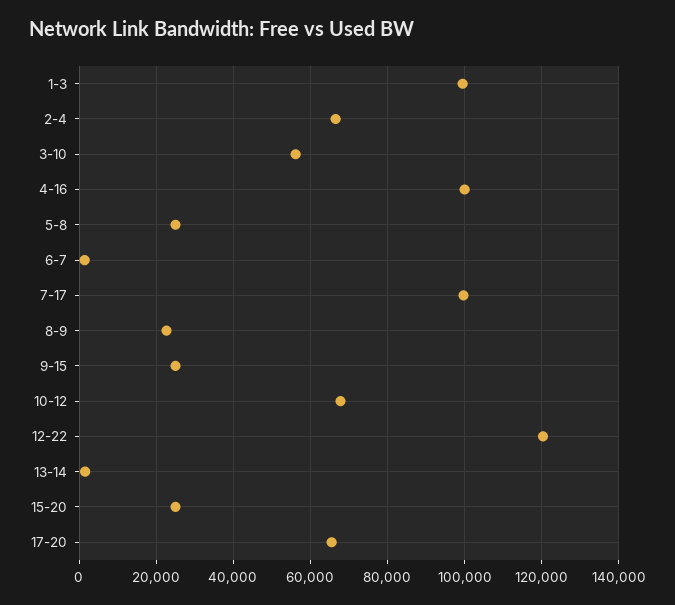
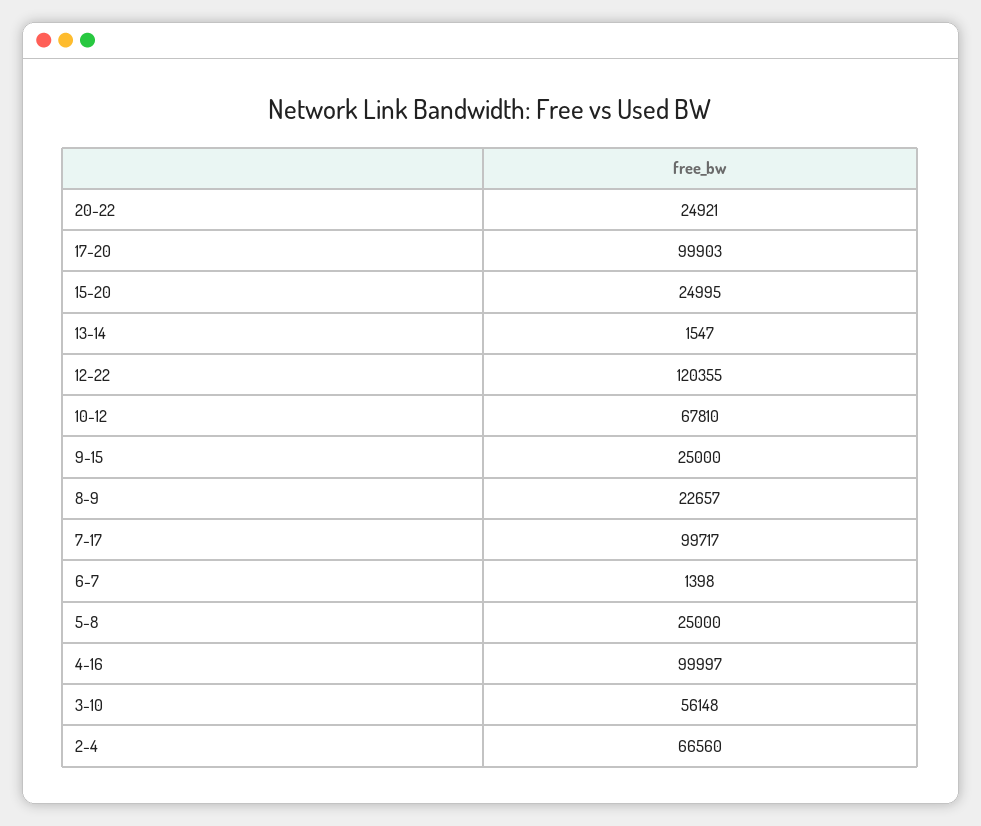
1-3: 100000 -> none
17-20: 66000 -> 99903
20-22: none -> 24921

